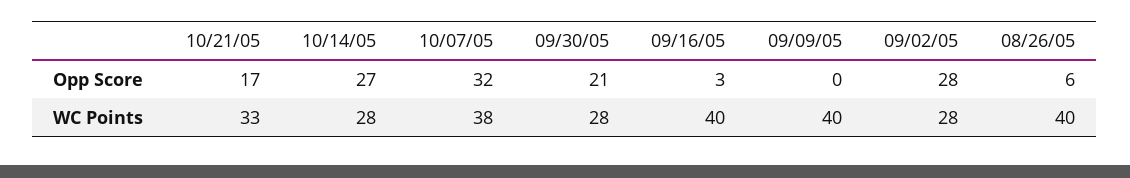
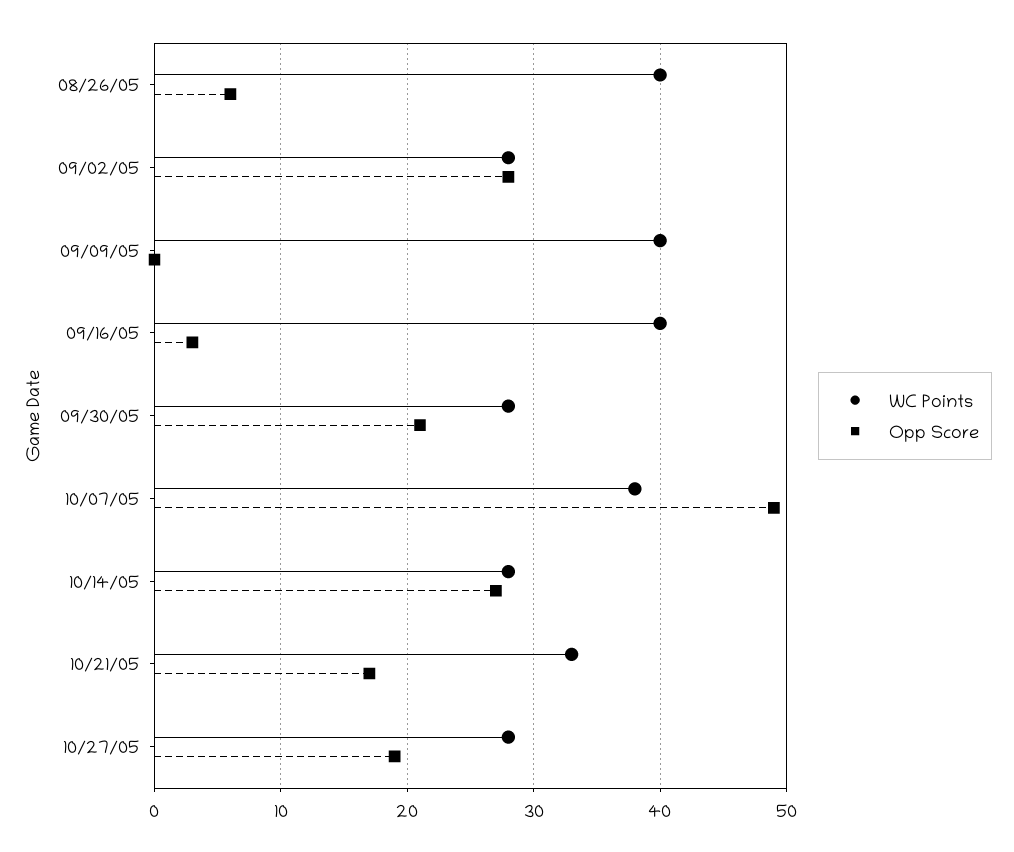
Opp Score, 10/07/05: 32 -> 49
WC Points, 10/27/05: none -> 28
Opp Score, 10/27/05: none -> 19

